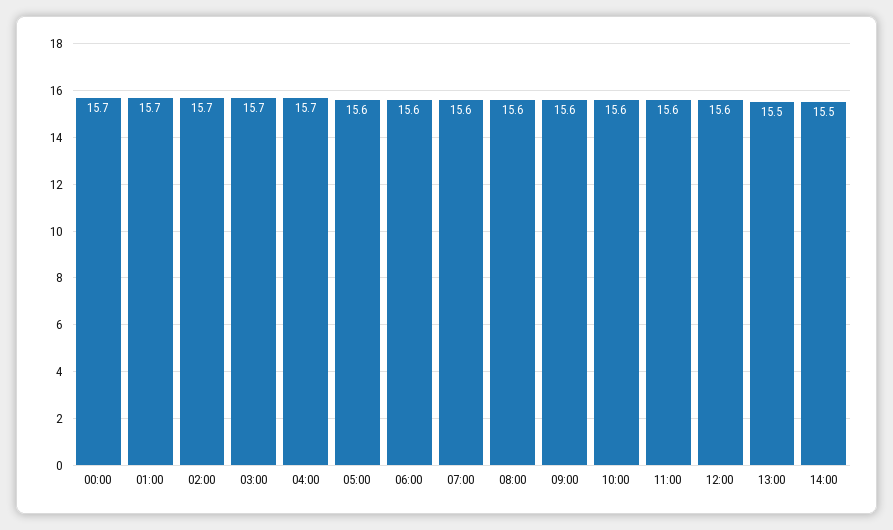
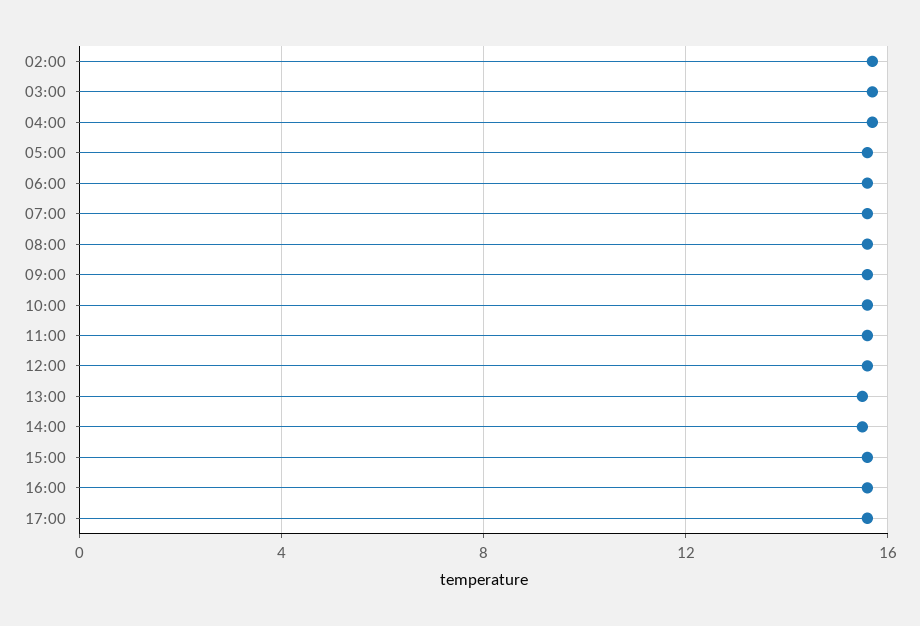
00:00: 15.7 -> none
01:00: 15.7 -> none
15:00: none -> 15.5
16:00: none -> 15.5
17:00: none -> 15.5

